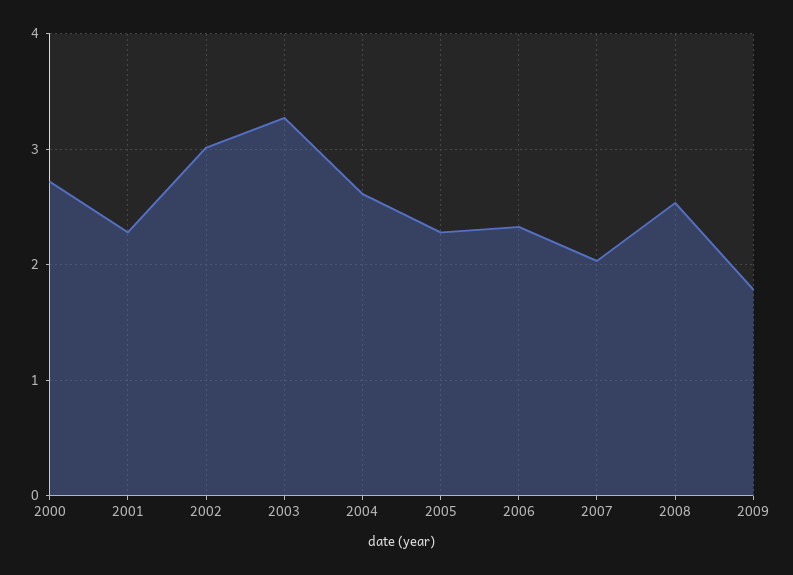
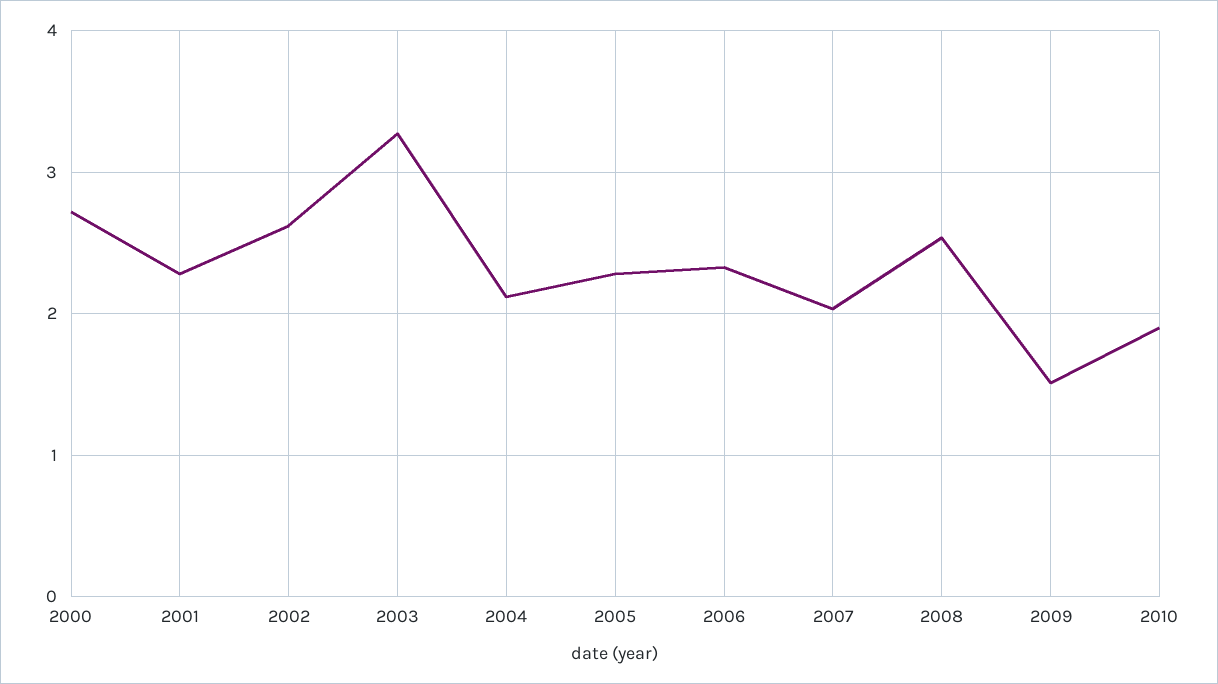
2002: 3 -> 2.6
2004: 2.6 -> 2.1
2009: 1.8 -> 1.5
2010: none -> 1.9

